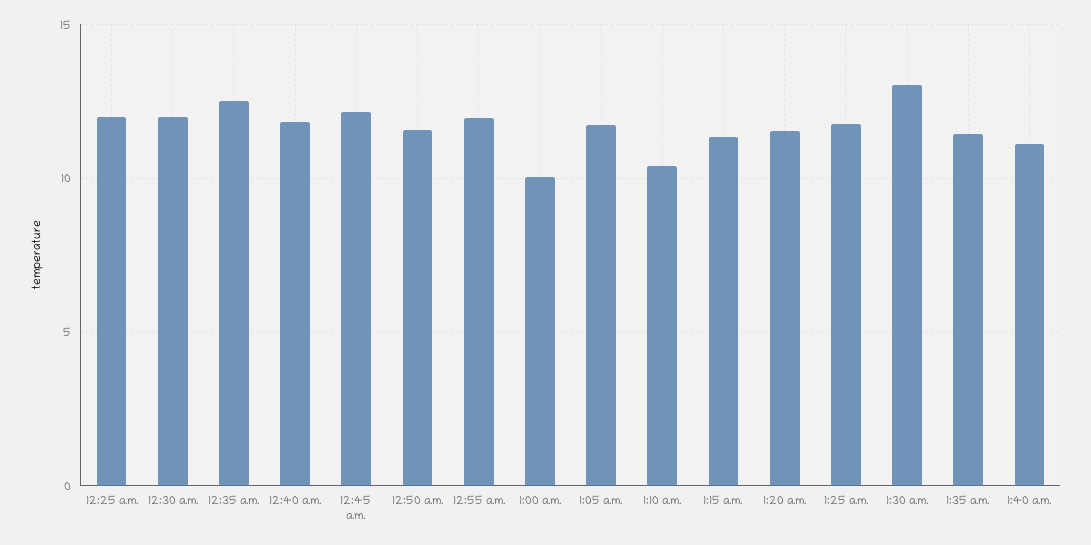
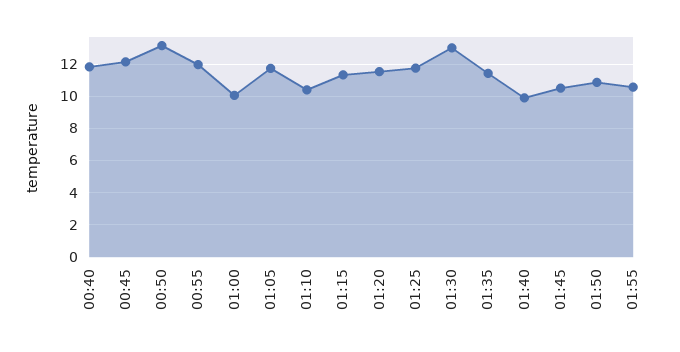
12:25 a.m.: 12 -> none
12:30 a.m.: 12 -> none
12:35 a.m.: 12.5 -> none
12:50 a.m.: 11.5 -> 13
1:40 a.m.: 11 -> 10
01:45: none -> 10.5
01:50: none -> 11
01:55: none -> 10.5

